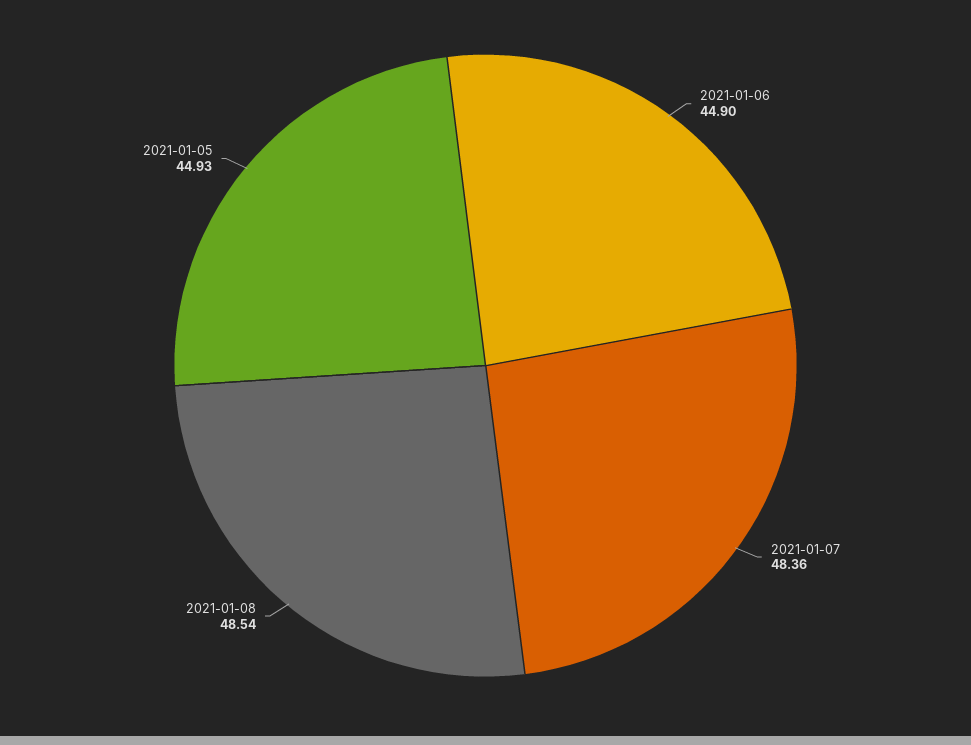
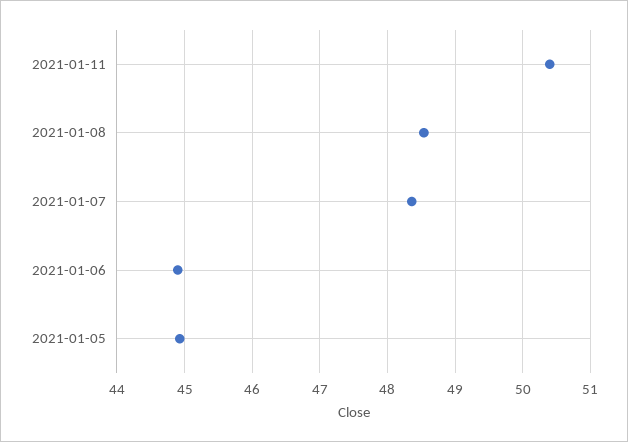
2021-01-11: none -> 50.4

